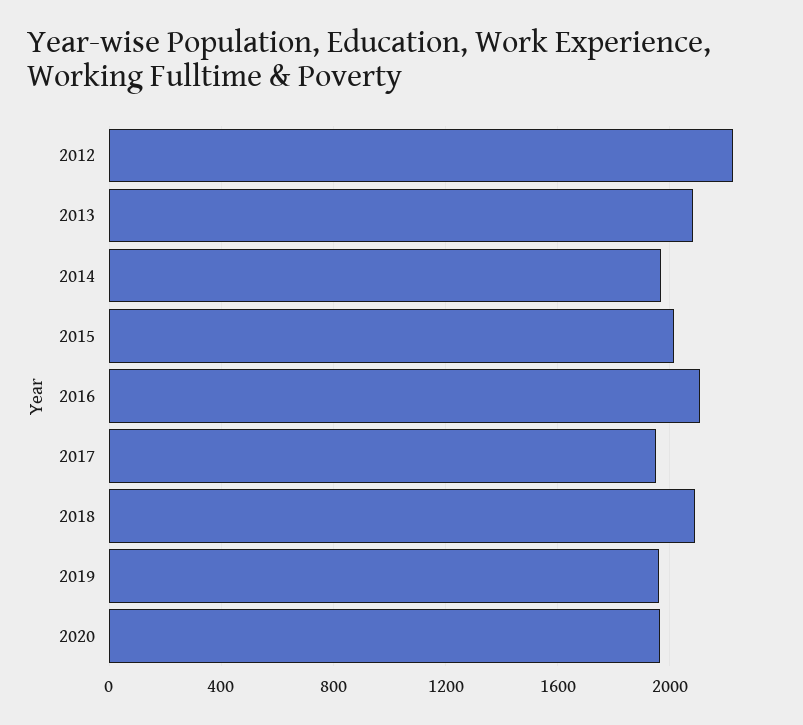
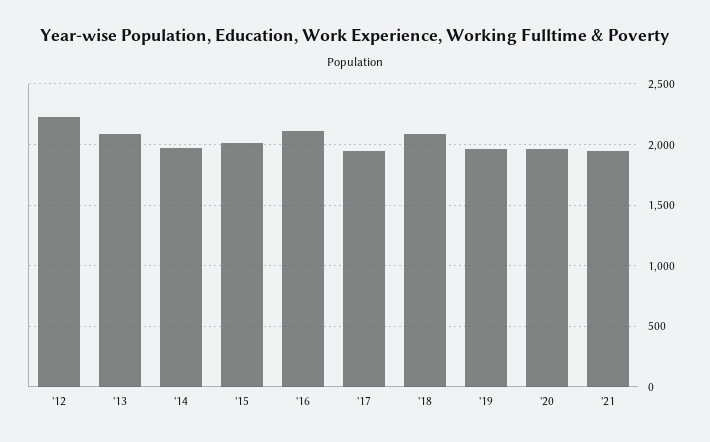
'21: none -> 1950

